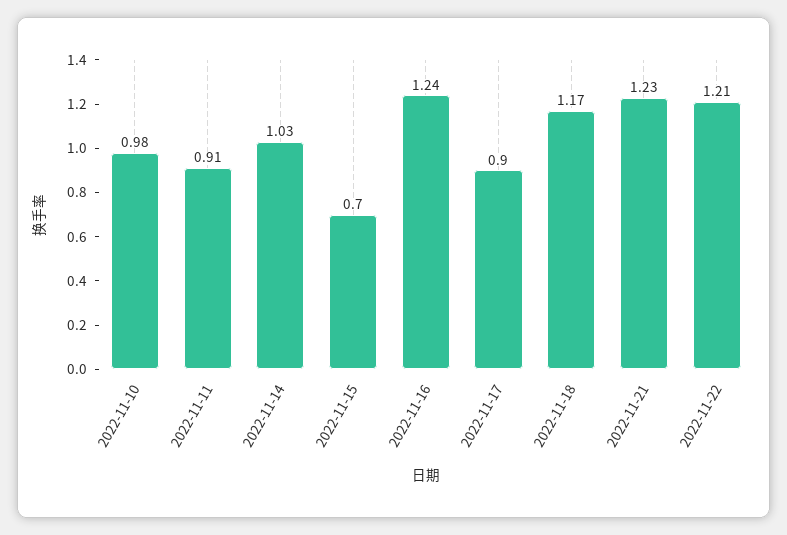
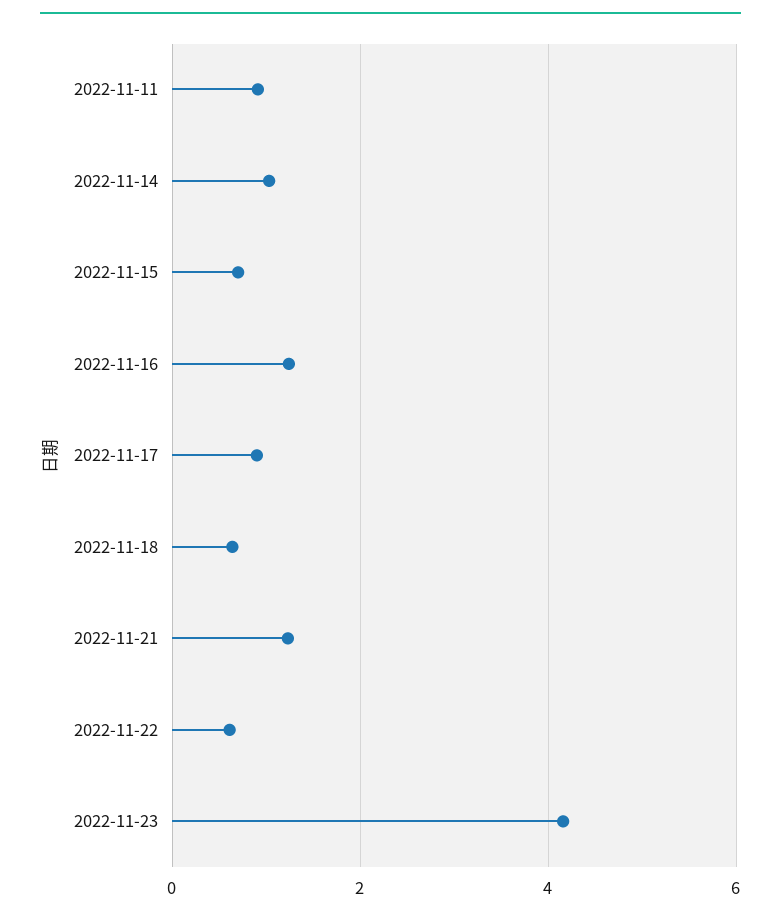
2022-11-10: 0.98 -> none
2022-11-18: 1.17 -> 0.6
2022-11-22: 1.21 -> 0.6
2022-11-23: none -> 4.2

